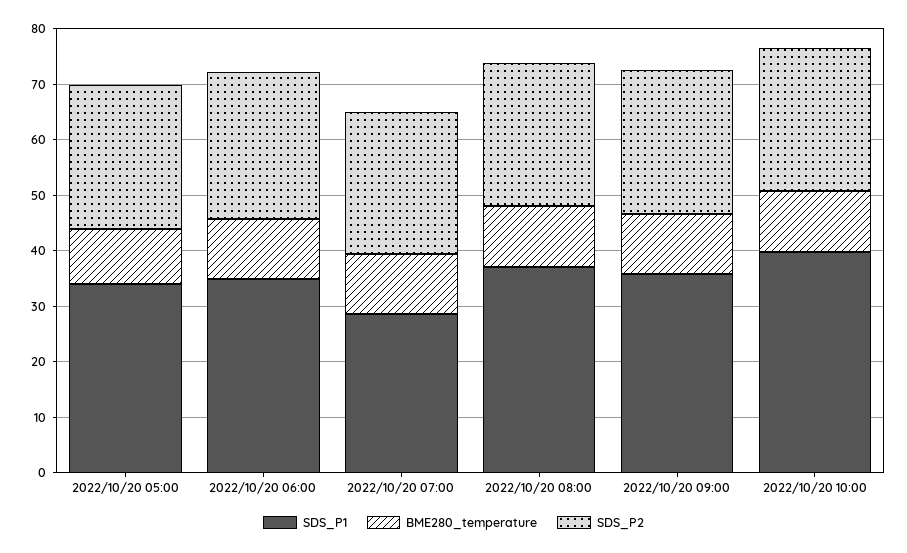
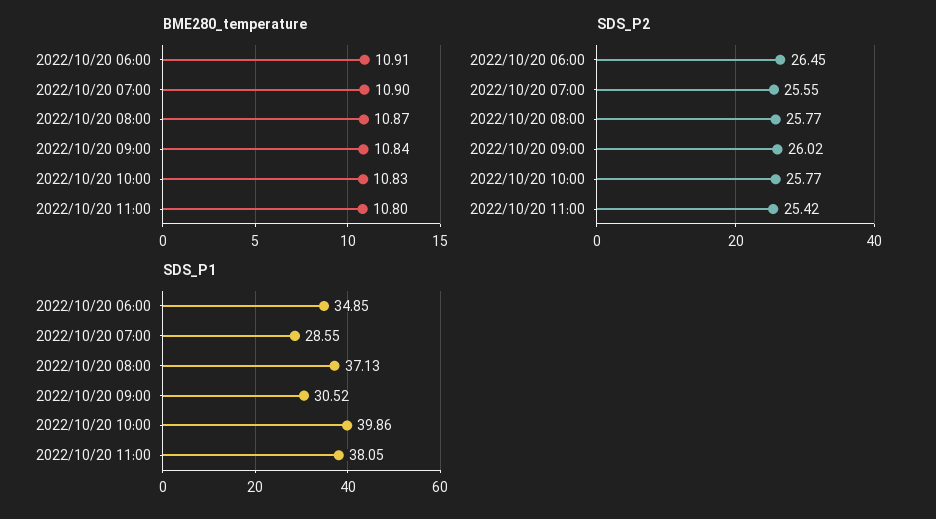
SDS_P1, 2022/10/20 05:00: 34 -> none
BME280_temperature, 2022/10/20 05:00: 10 -> none
SDS_P2, 2022/10/20 05:00: 26 -> none
SDS_P1, 2022/10/20 09:00: 36 -> 30.52
BME280_temperature, 2022/10/20 11:00: none -> 10.8
SDS_P2, 2022/10/20 11:00: none -> 25.42
SDS_P1, 2022/10/20 11:00: none -> 38.05

